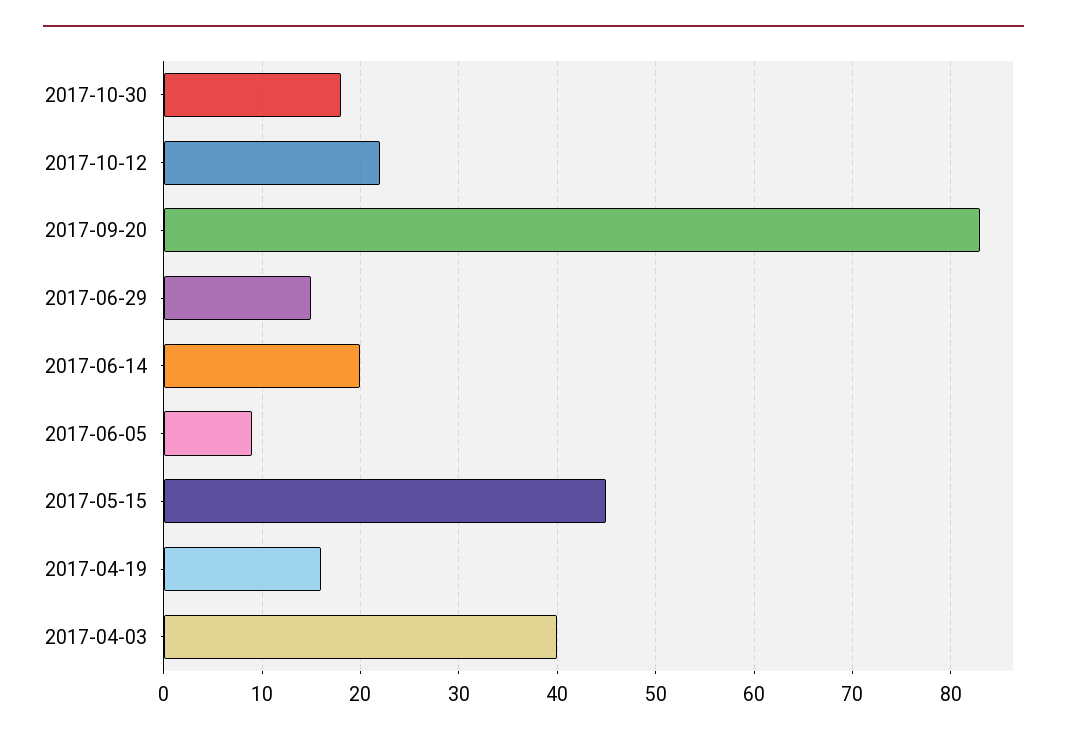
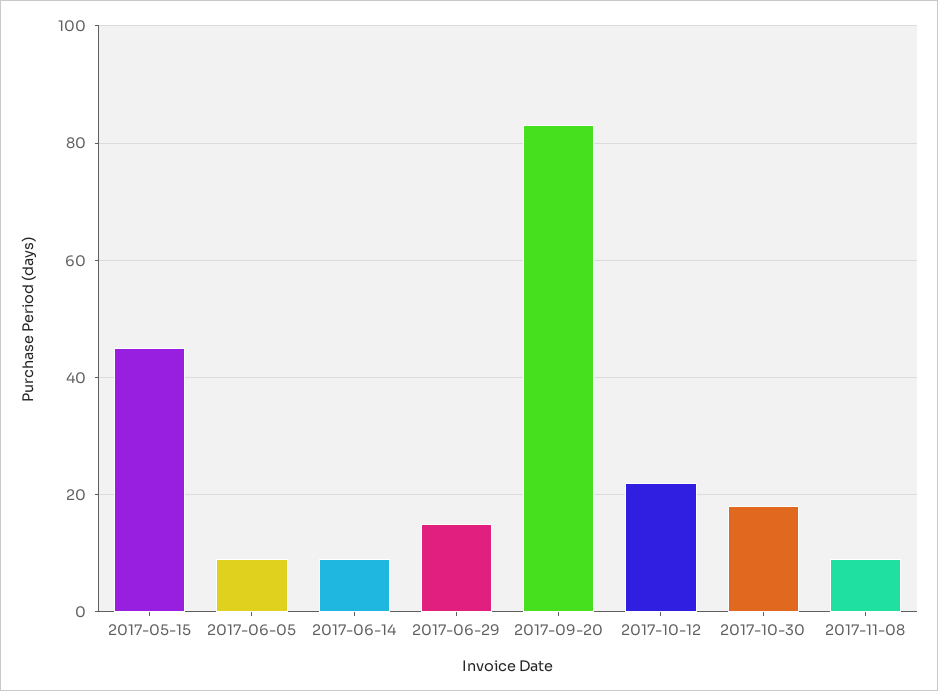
2017-06-14: 20 -> 10
2017-04-19: 16 -> none
2017-04-03: 40 -> none
2017-11-08: none -> 10

